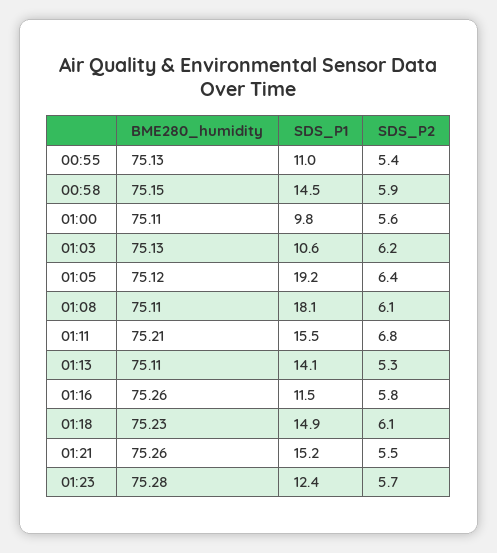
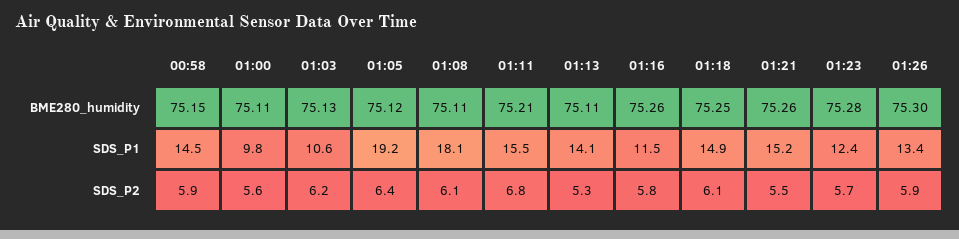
BME280_humidity, 00:55: 75.13 -> none
SDS_P1, 00:55: 11 -> none
SDS_P2, 00:55: 5.4 -> none
BME280_humidity, 01:18: 75.23 -> 75.25
BME280_humidity, 01:26: none -> 75.3
SDS_P1, 01:26: none -> 13.4
SDS_P2, 01:26: none -> 5.9

